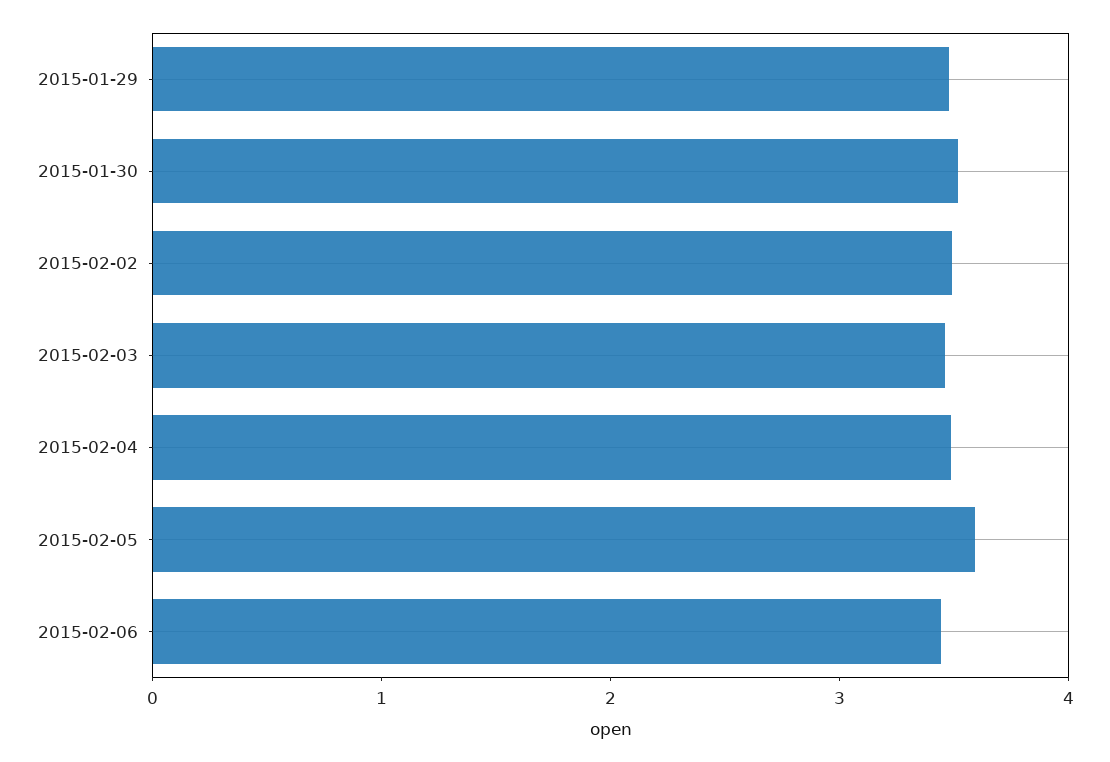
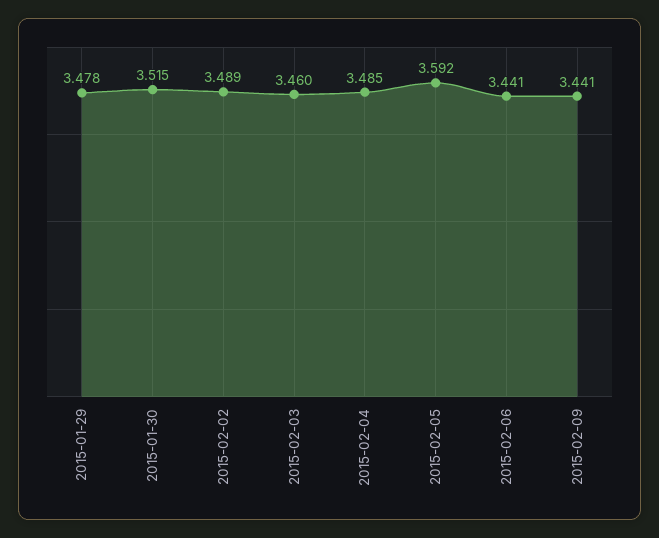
2015-02-09: none -> 3.441

